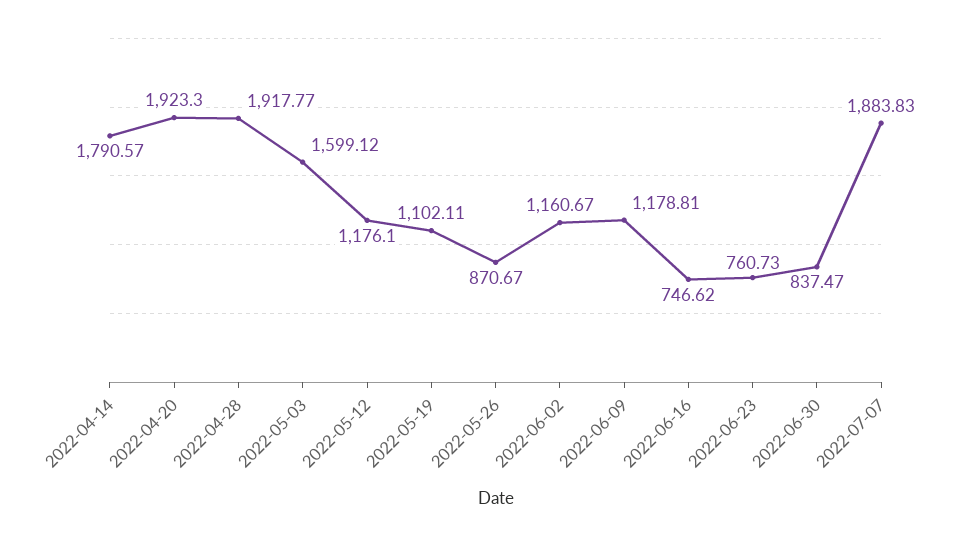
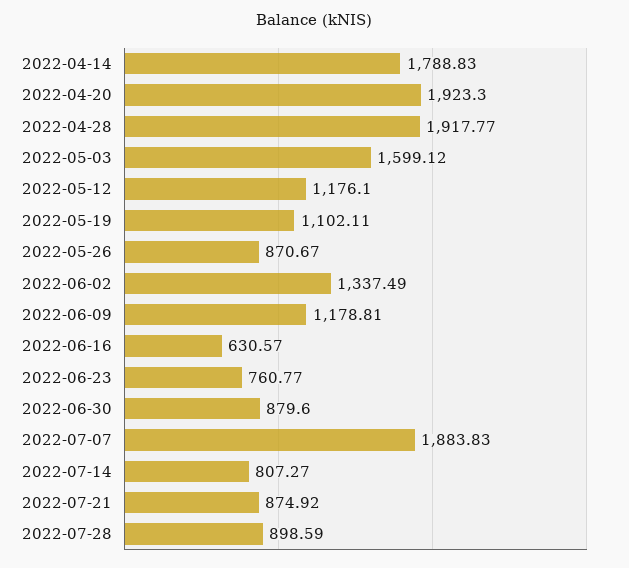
2022-04-14: 1790.57 -> 1788.83
2022-06-02: 1160.67 -> 1337.49
2022-06-16: 746.62 -> 630.57
2022-06-23: 760.73 -> 760.77
2022-06-30: 837.47 -> 879.6
2022-07-14: none -> 807.27
2022-07-21: none -> 874.92
2022-07-28: none -> 898.59

